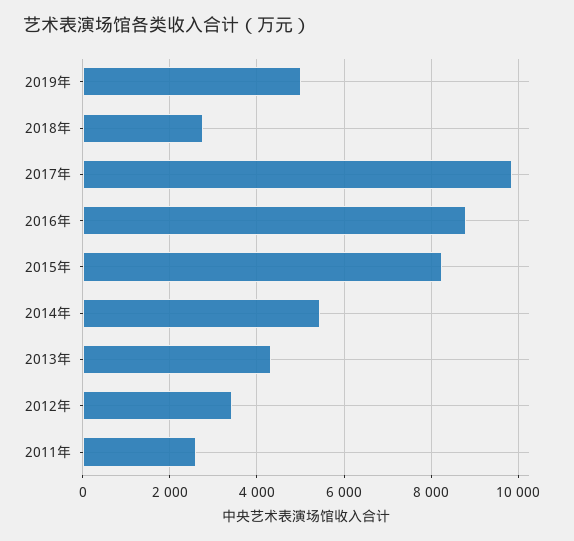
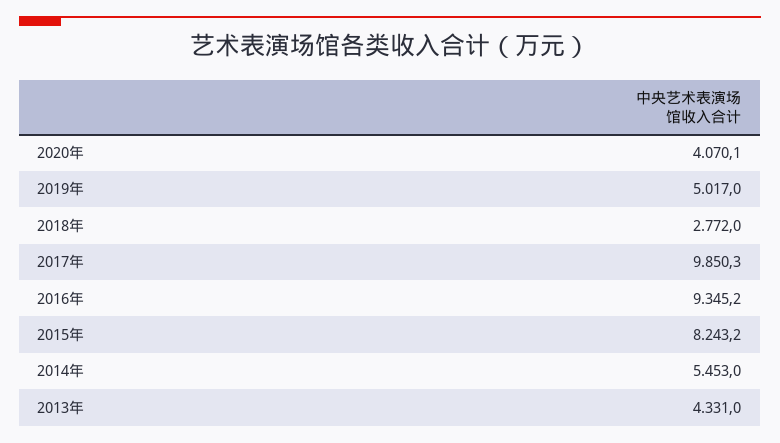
2016年: 8800 -> 9345.2
2012年: 3400 -> none
2011年: 2600 -> none
2020年: none -> 4070.1

